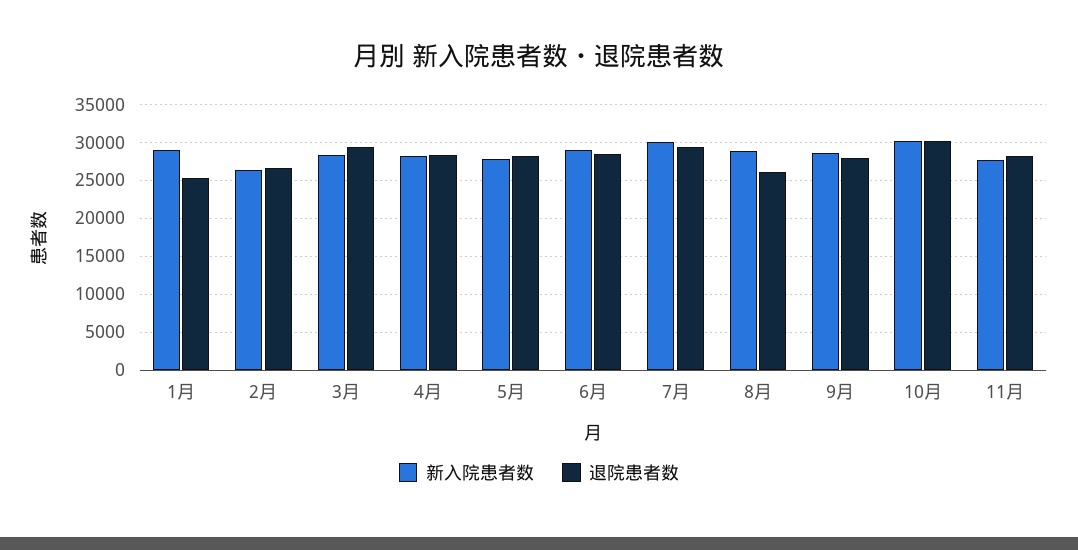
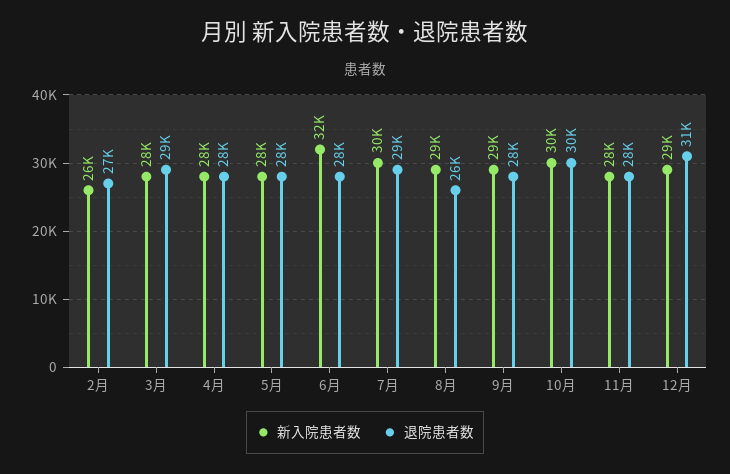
新入院患者数, 1月: 29000 -> none
退院患者数, 1月: 25000 -> none
新入院患者数, 6月: 29000 -> 32000
新入院患者数, 12月: none -> 29000
退院患者数, 12月: none -> 31000

